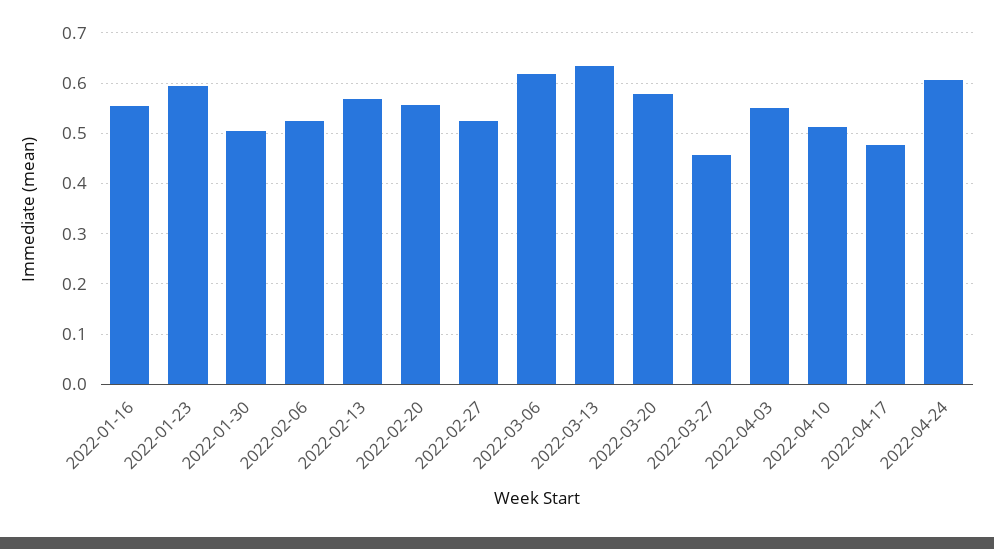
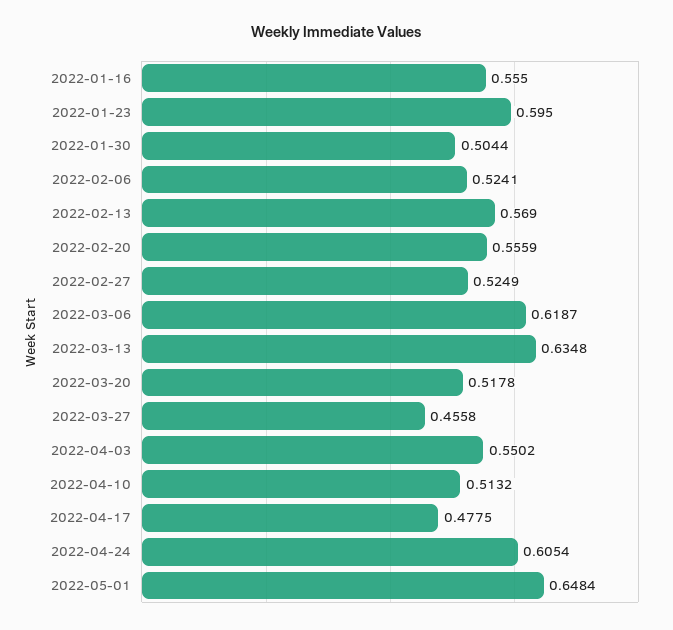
2022-03-20: 0.58 -> 0.5178
2022-05-01: none -> 0.6484

